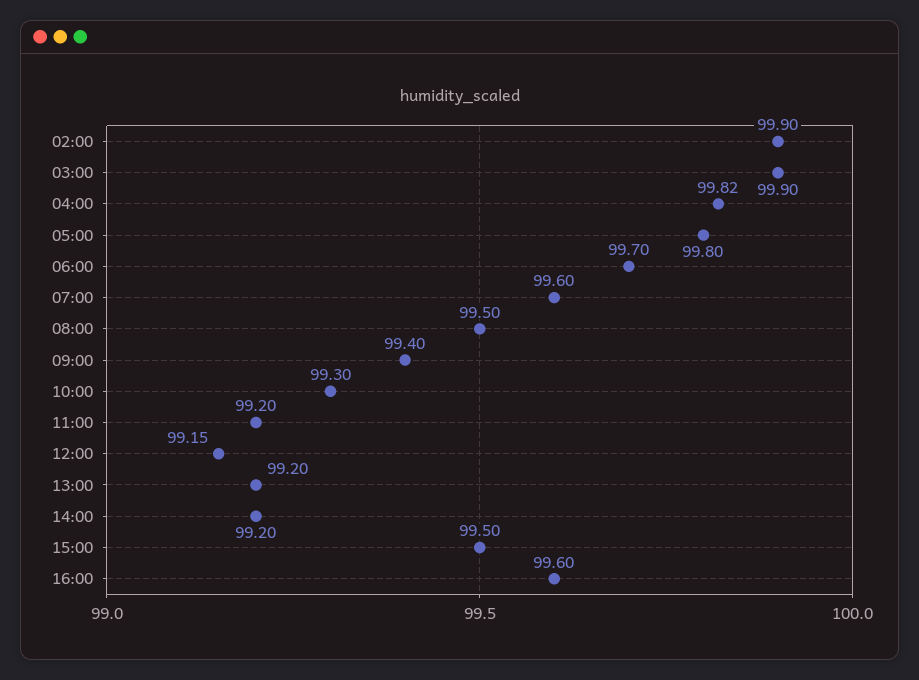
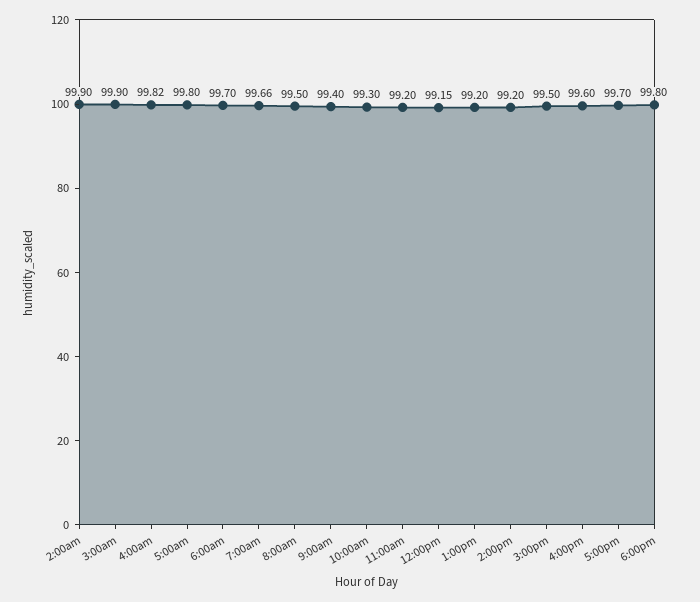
07:00: 99.6 -> 99.66
5:00pm: none -> 99.7
6:00pm: none -> 99.8

